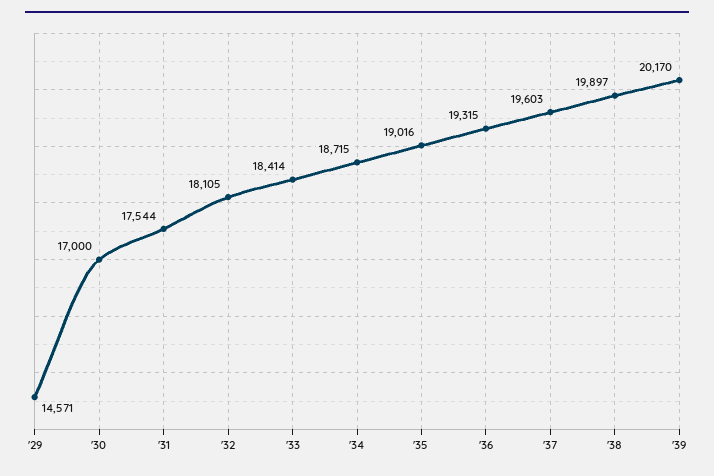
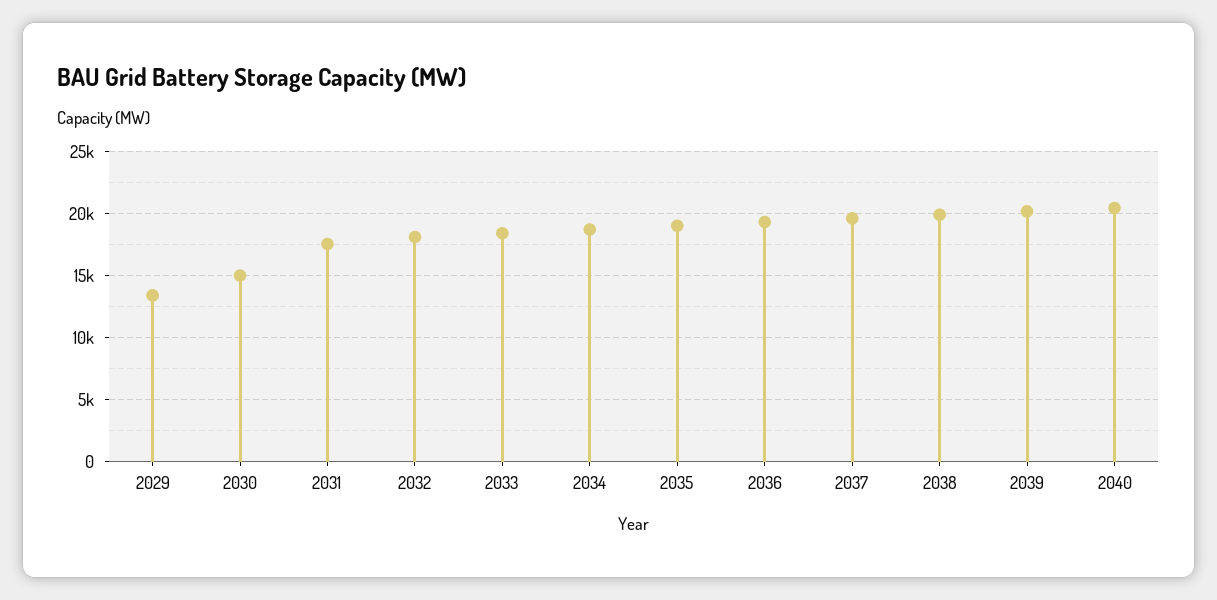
'29: 14571 -> 13500
'30: 17000 -> 15000
2040: none -> 20500

